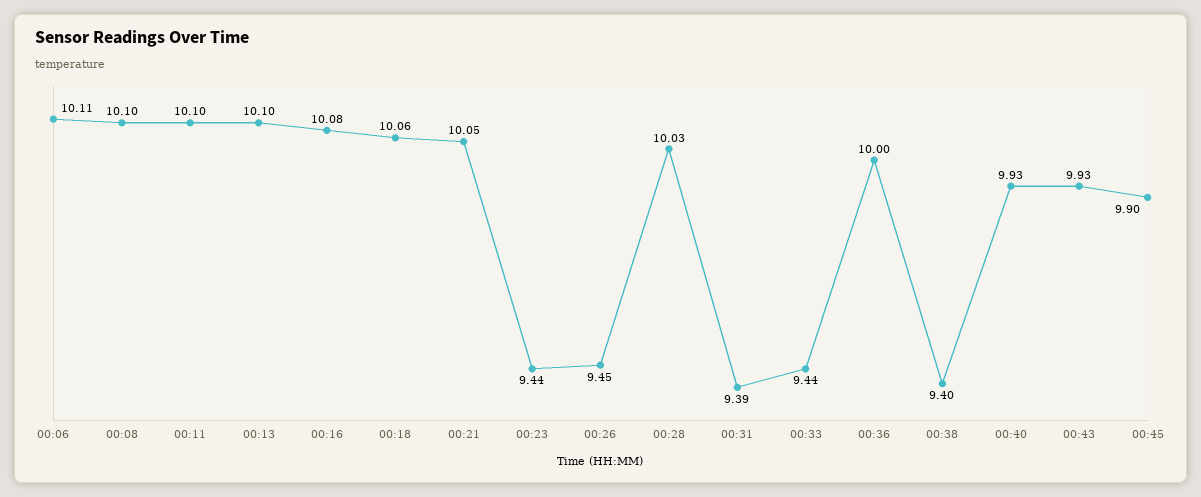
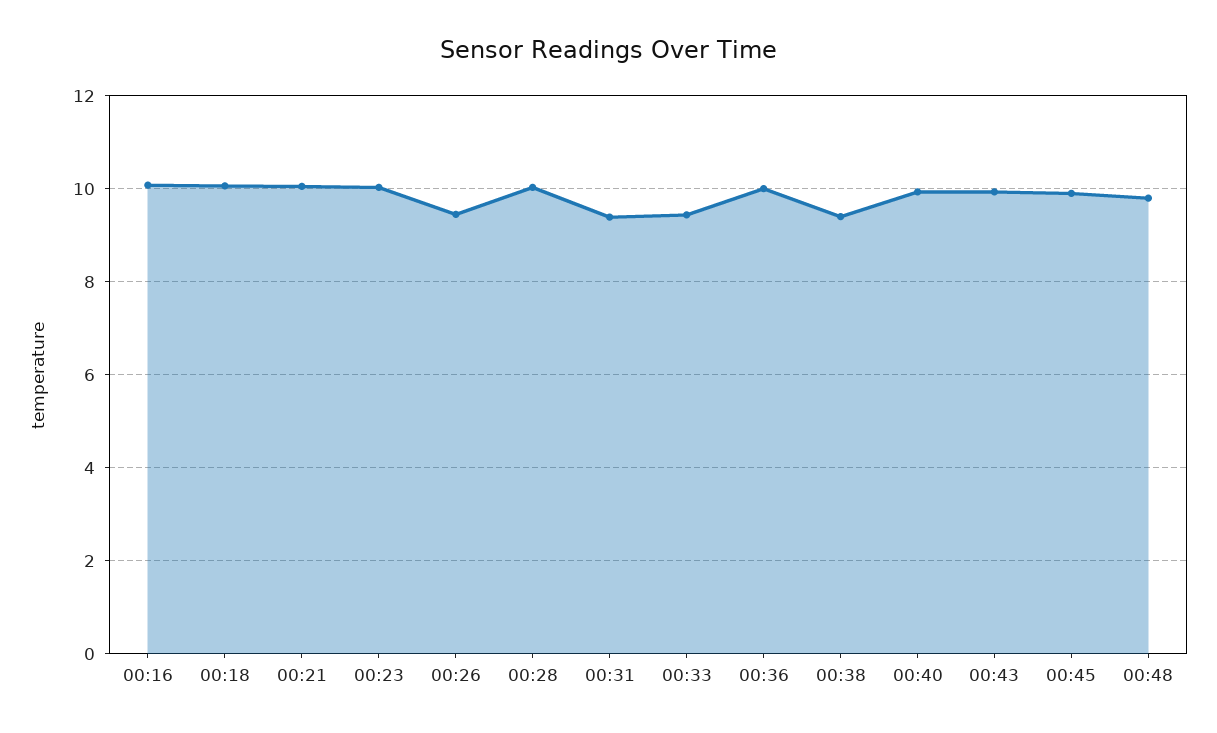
00:06: 10.11 -> none
00:08: 10.1 -> none
00:11: 10.1 -> none
00:13: 10.1 -> none
00:23: 9.44 -> 10
00:48: none -> 9.8

